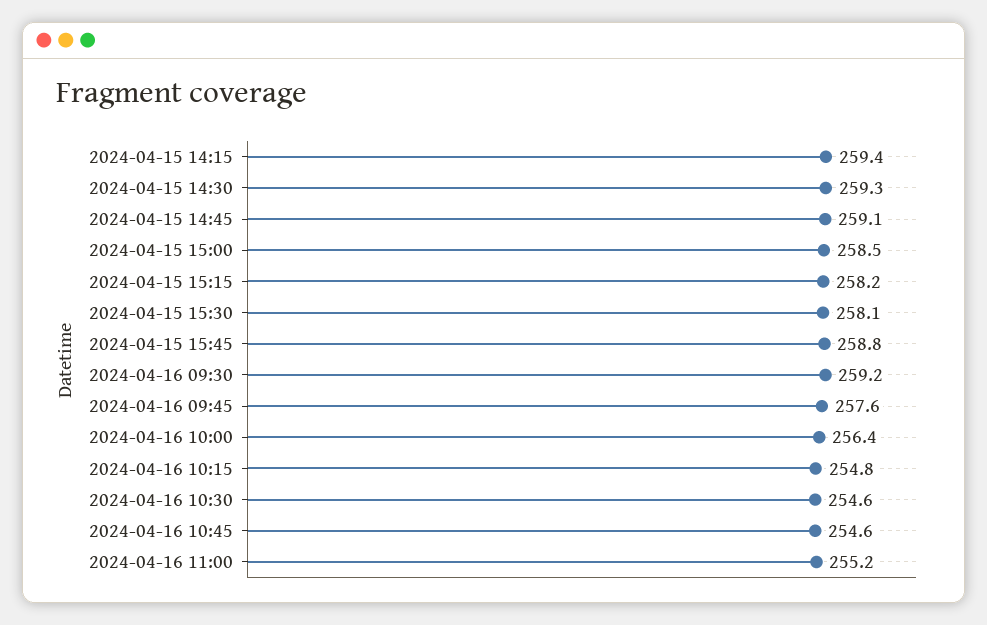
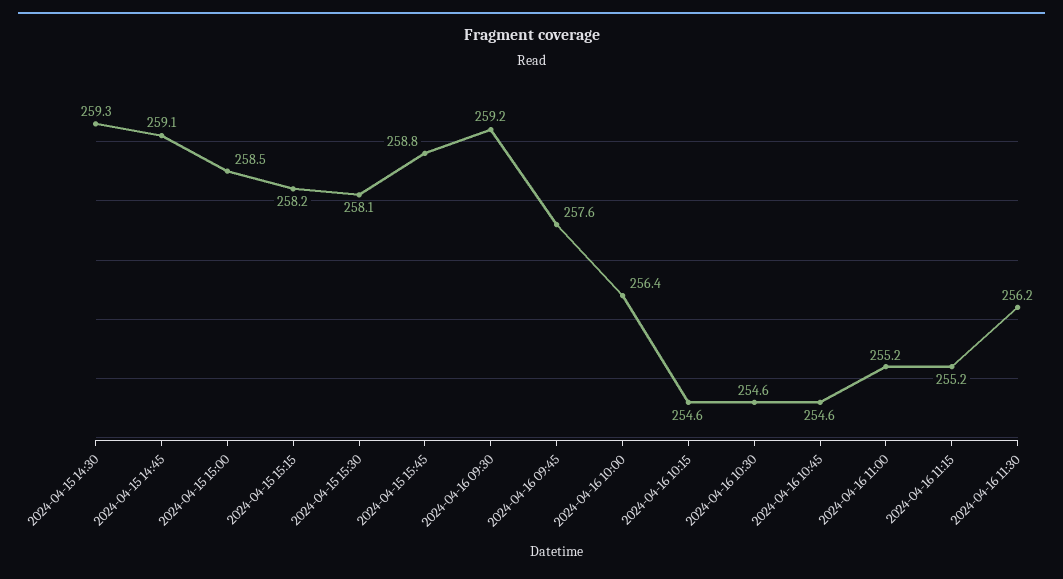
2024-04-15 14:15: 259.4 -> none
2024-04-16 10:15: 254.8 -> 254.6
2024-04-16 11:15: none -> 255.2
2024-04-16 11:30: none -> 256.2

